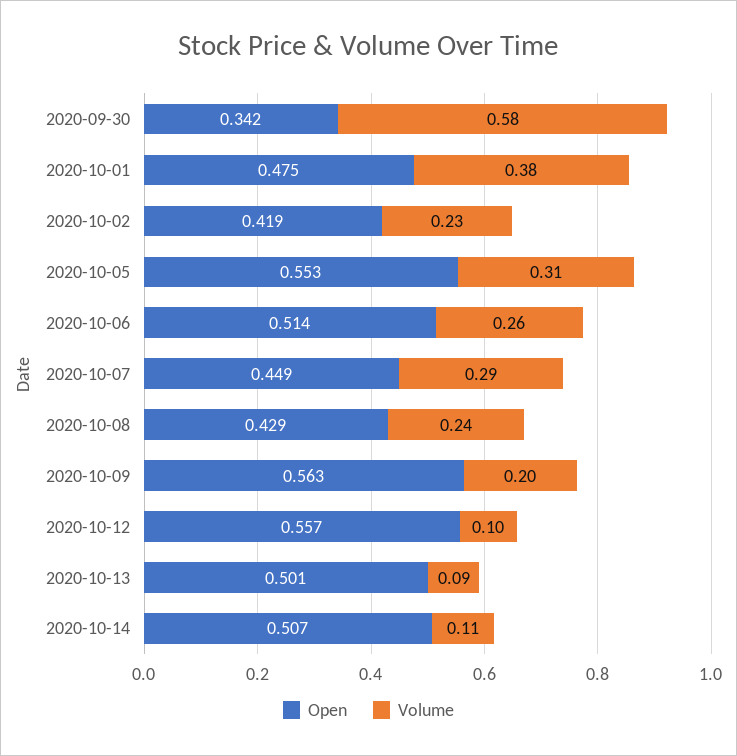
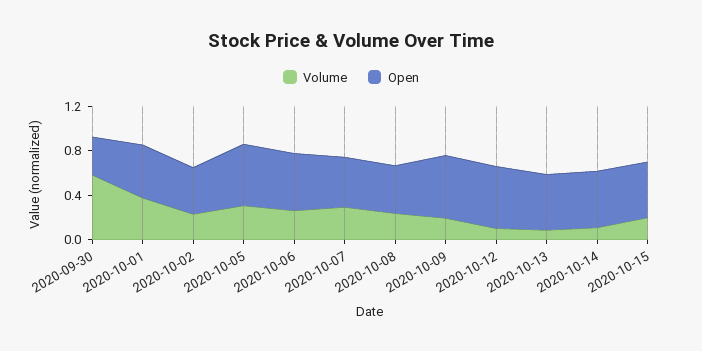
Volume, 2020-10-15: none -> 0.2
Open, 2020-10-15: none -> 0.5

